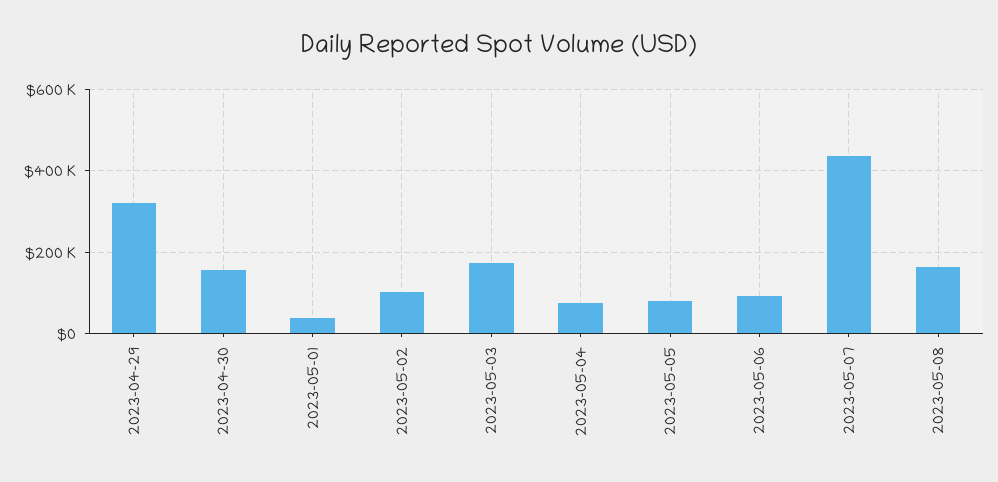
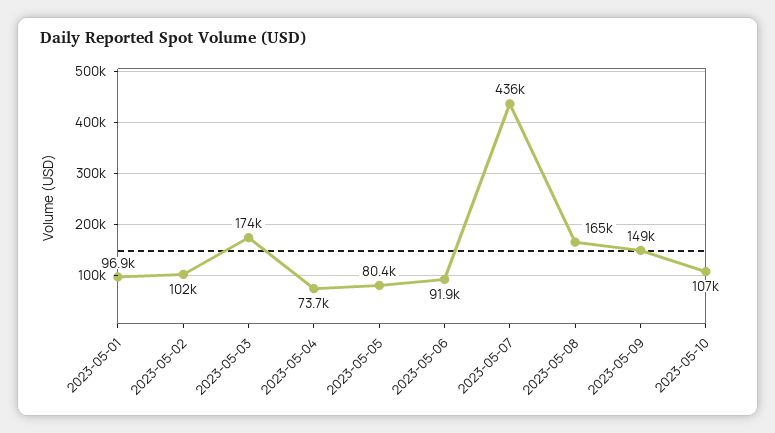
2023-04-29: 320000 -> none
2023-04-30: 160000 -> none
2023-05-01: 40000 -> 96900
2023-05-09: none -> 149000
2023-05-10: none -> 107000

